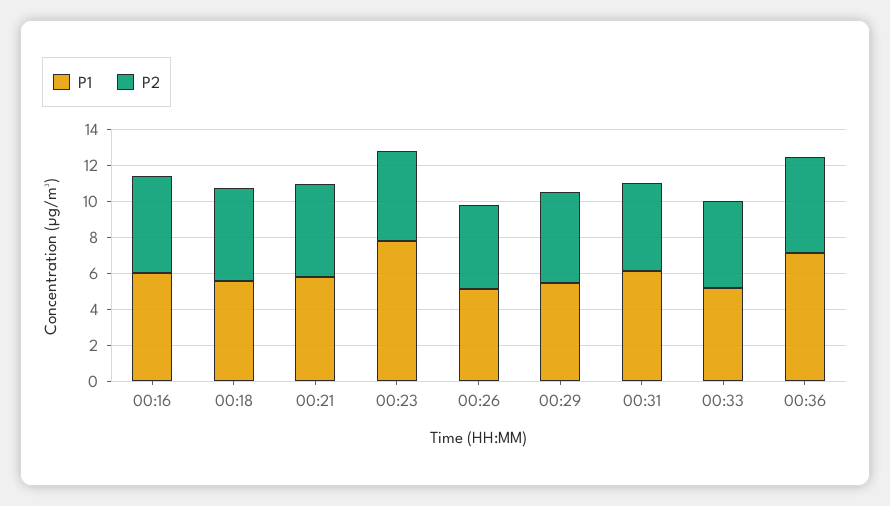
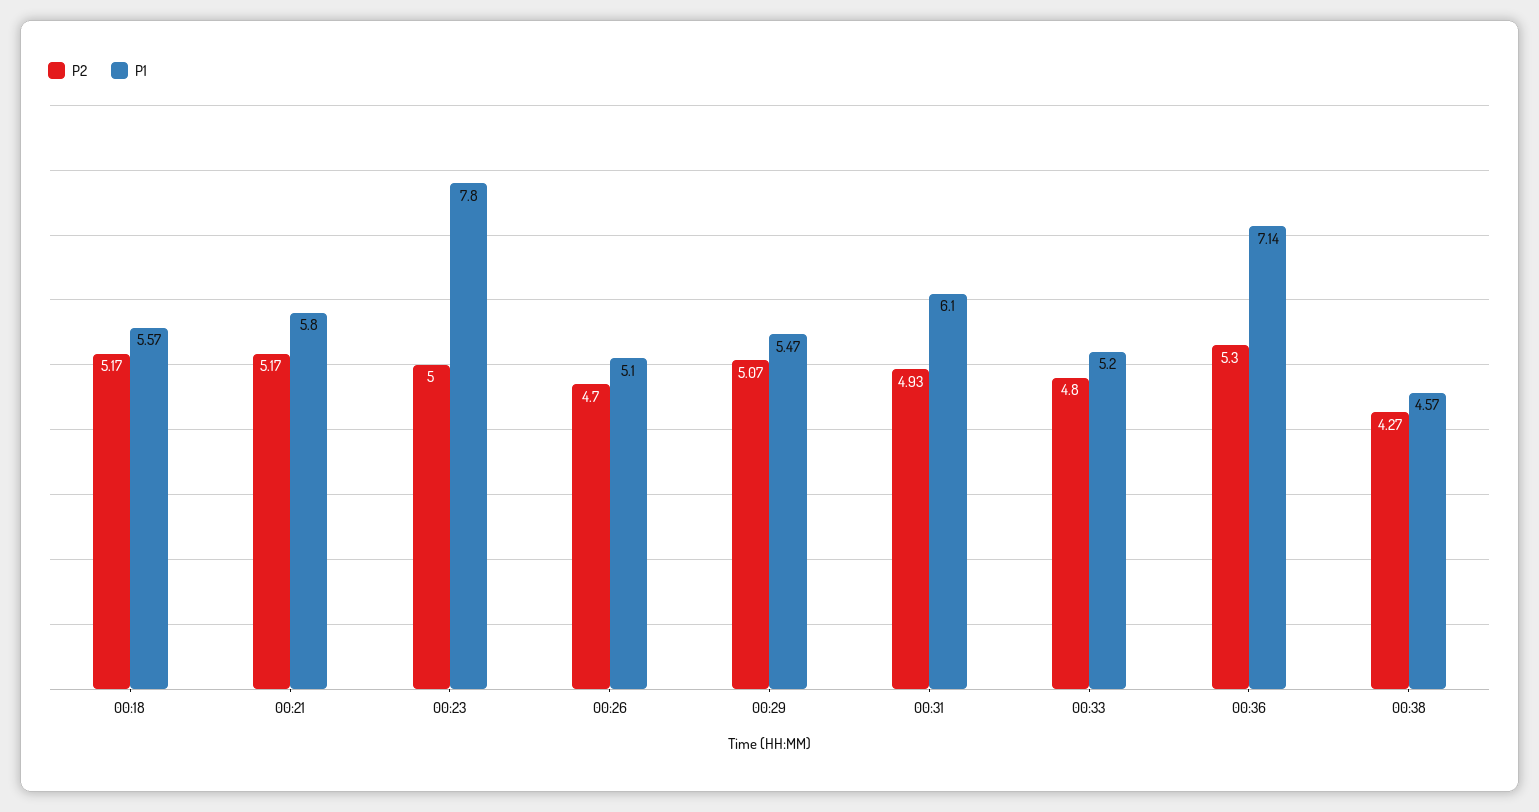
P1, 00:16: 6 -> none
P2, 00:16: 5.5 -> none
P2, 00:38: none -> 4.27
P1, 00:38: none -> 4.57

